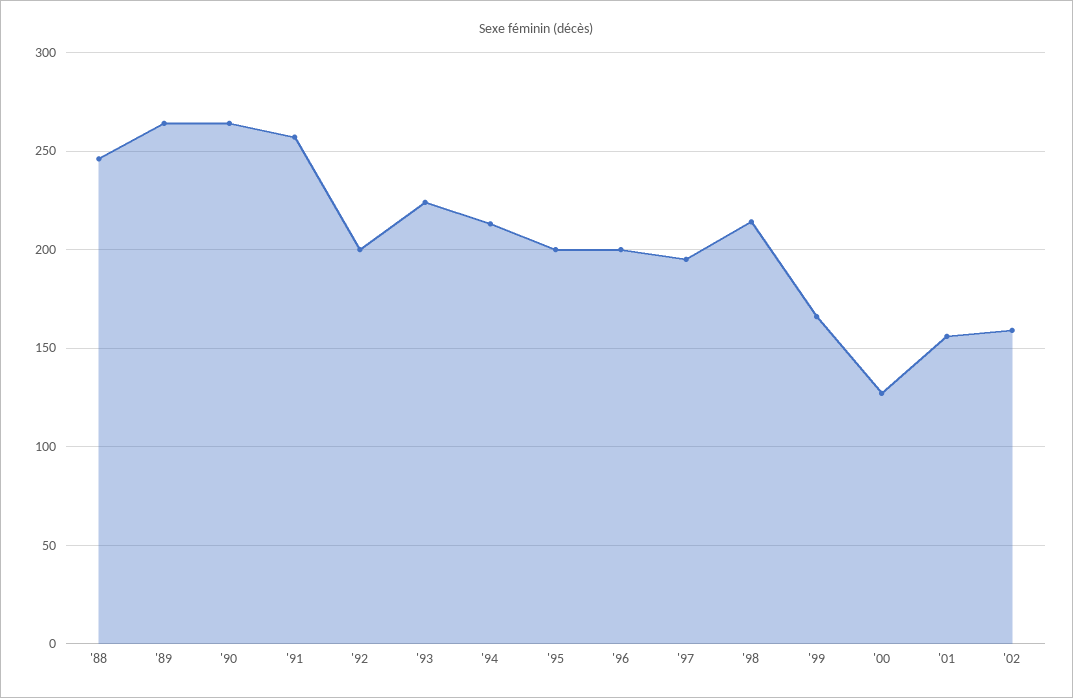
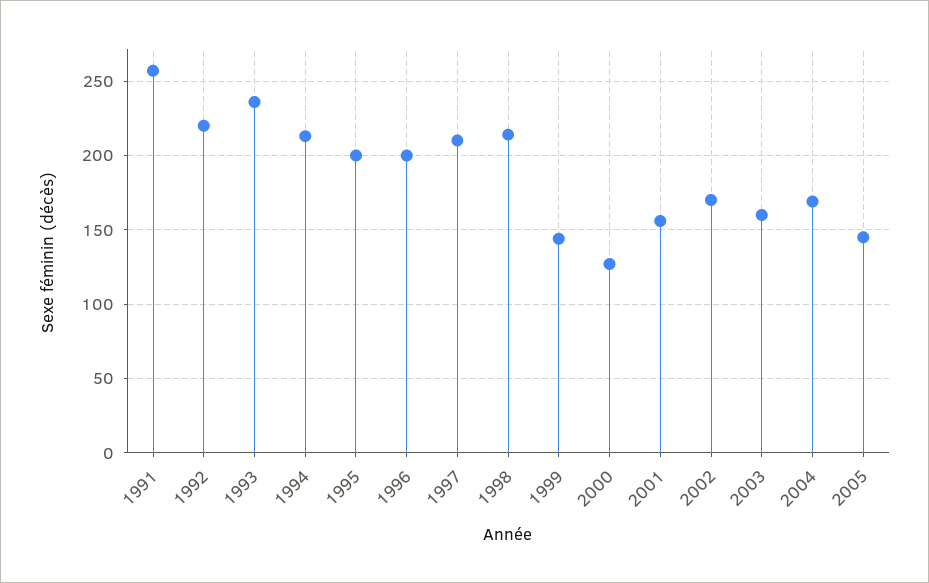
'88: 245 -> none
'89: 265 -> none
'90: 265 -> none
'92: 200 -> 220
'93: 225 -> 235
'97: 195 -> 210
'99: 165 -> 145
'02: 160 -> 170
2003: none -> 160
2004: none -> 170
2005: none -> 145

